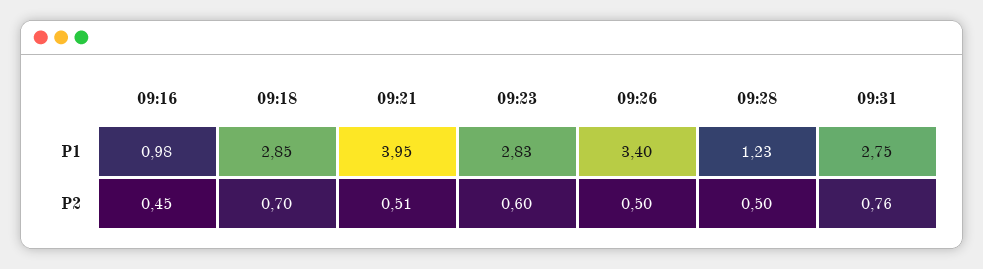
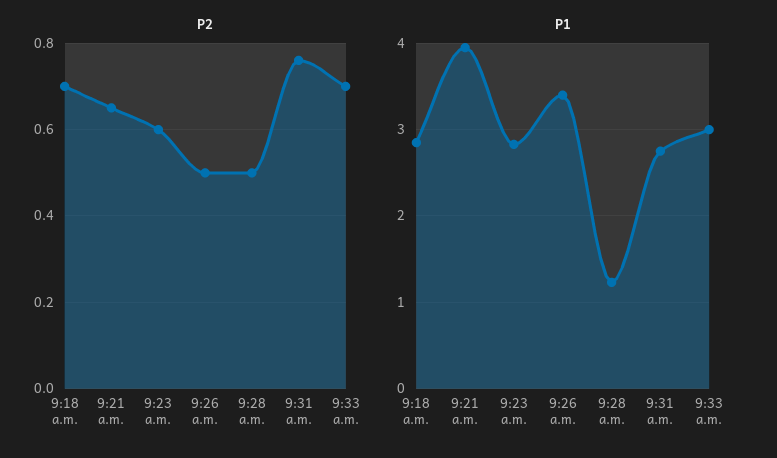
P1, 09:16: 0.98 -> none
P2, 09:16: 0.45 -> none
P2, 09:21: 0.51 -> 0.65
P2, 9:33 a.m.: none -> 0.7
P1, 9:33 a.m.: none -> 3

